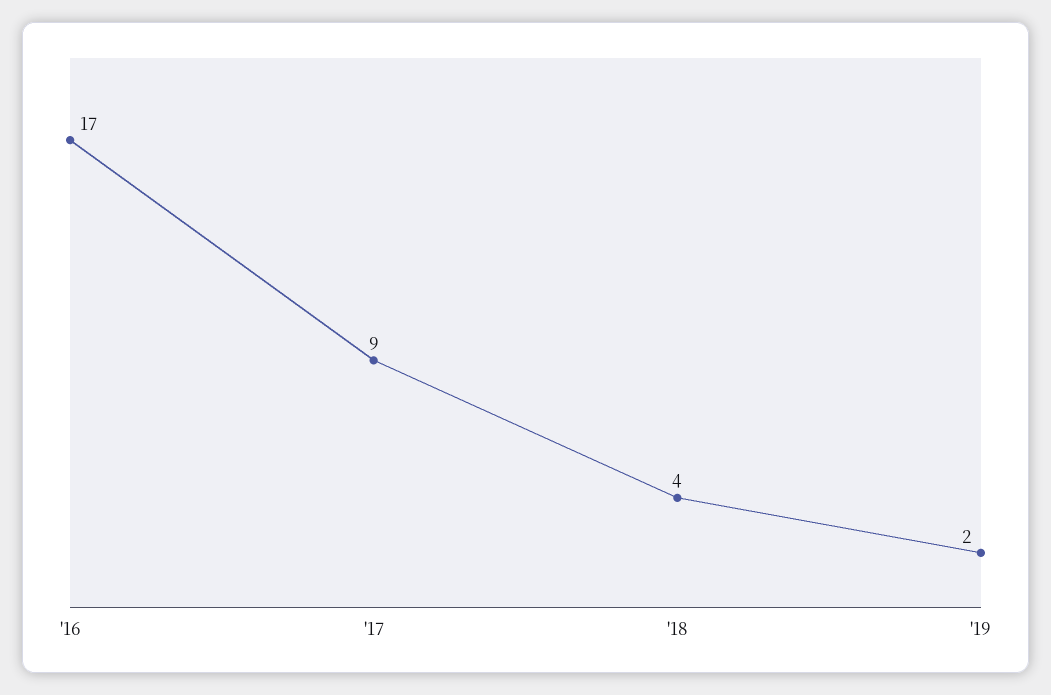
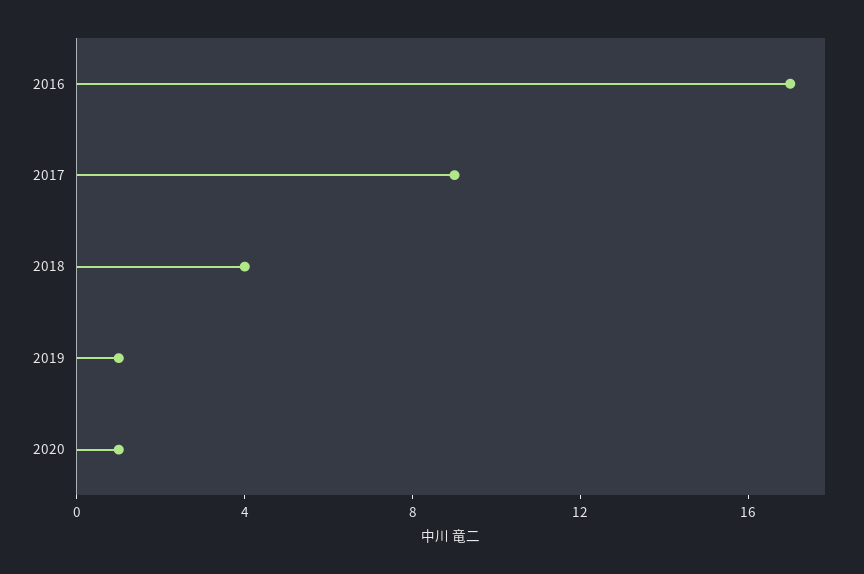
'19: 2 -> 1
2020: none -> 1

